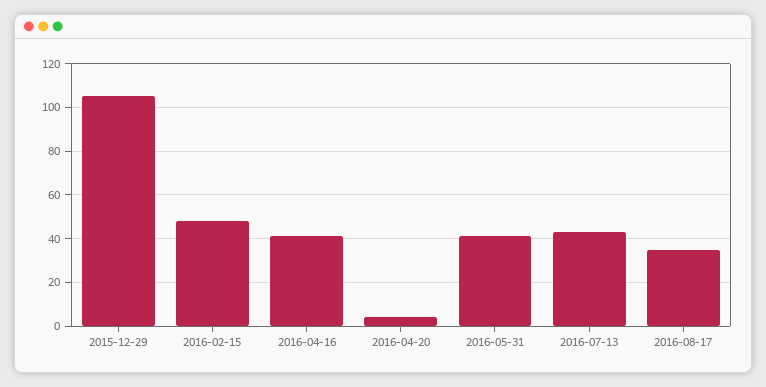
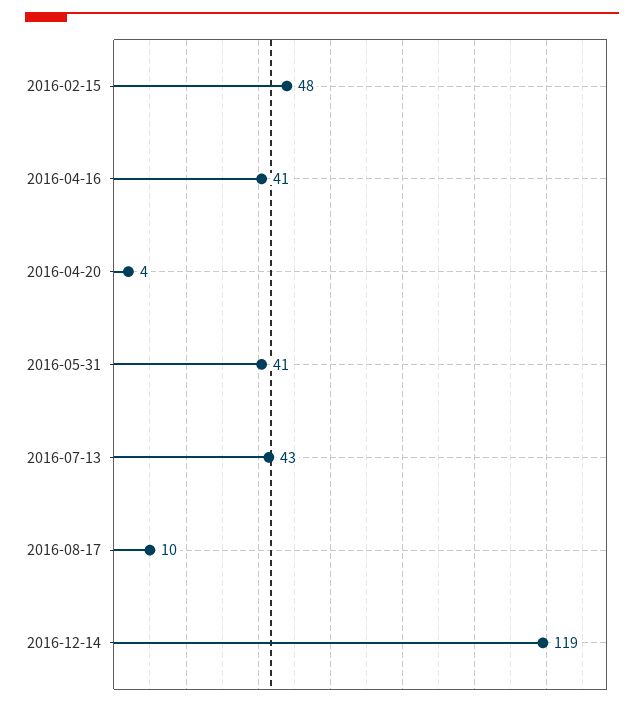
2015-12-29: 105 -> none
2016-08-17: 35 -> 10
2016-12-14: none -> 119

